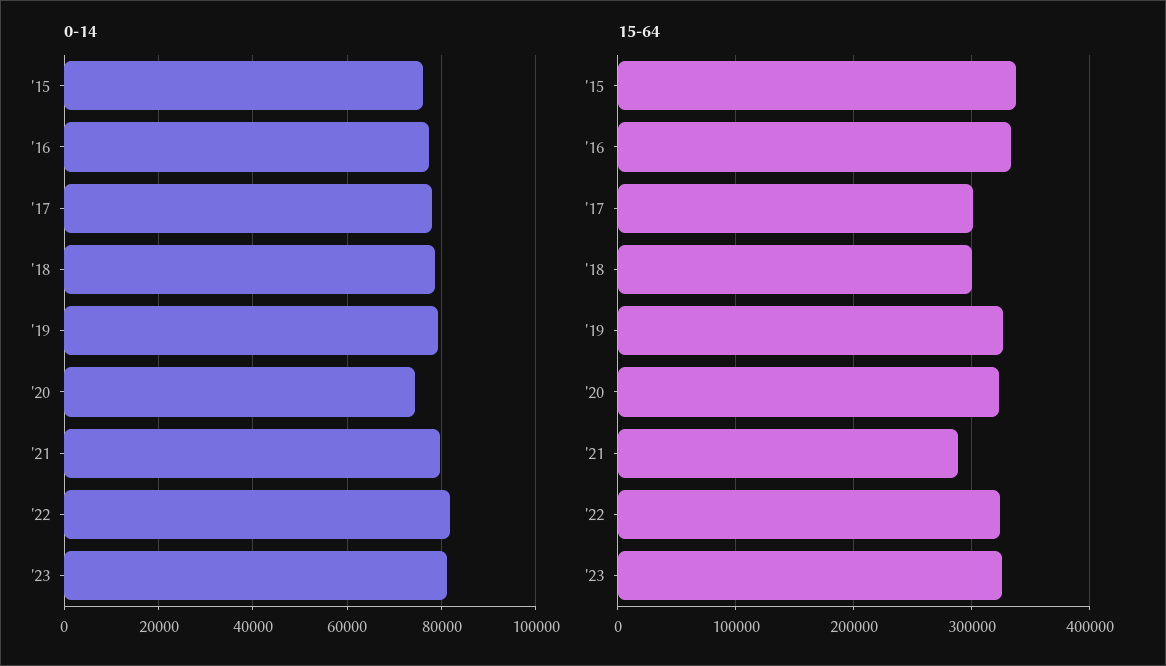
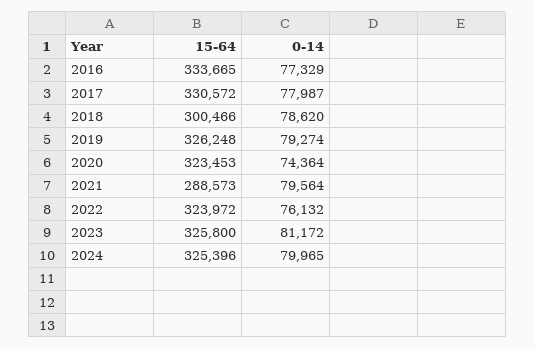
0-14, '15: 76000 -> none
0-14, '22: 82000 -> 76132
15-64, '15: 340000 -> none
15-64, '17: 300000 -> 330572
15-64, 2024: none -> 325396
0-14, 2024: none -> 79965

